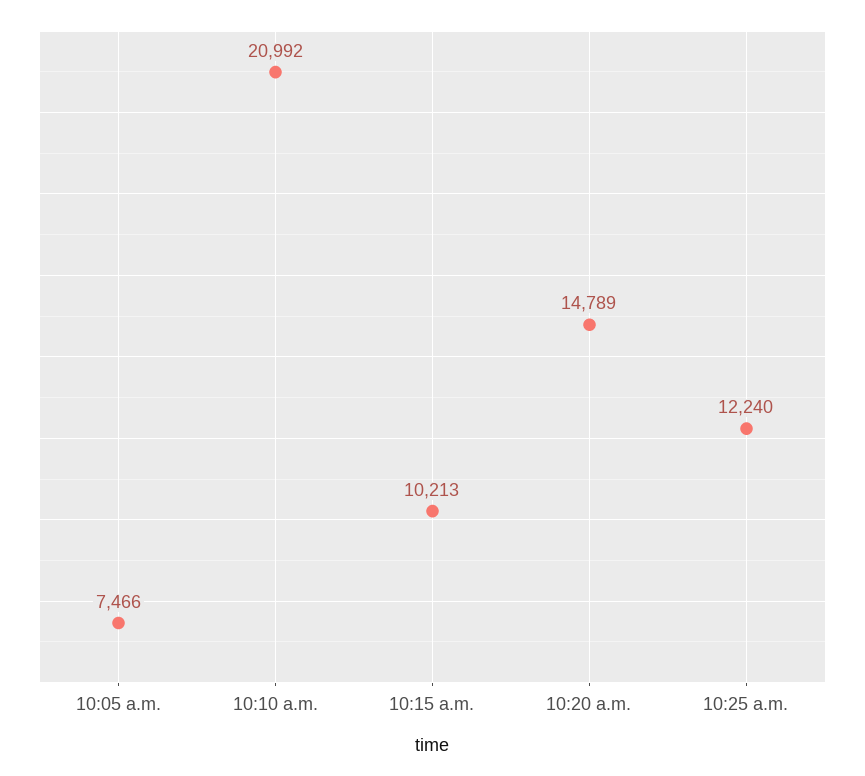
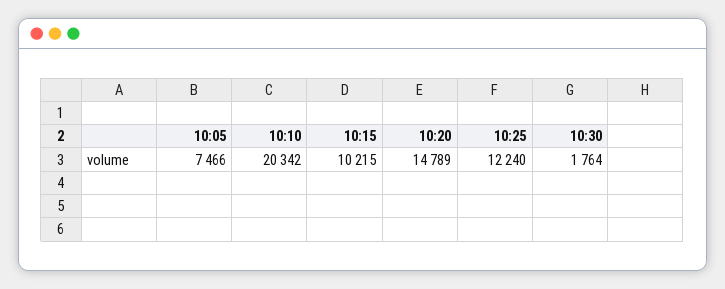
10:10 a.m.: 20992 -> 20342
10:15 a.m.: 10213 -> 10215
10:30: none -> 1764

